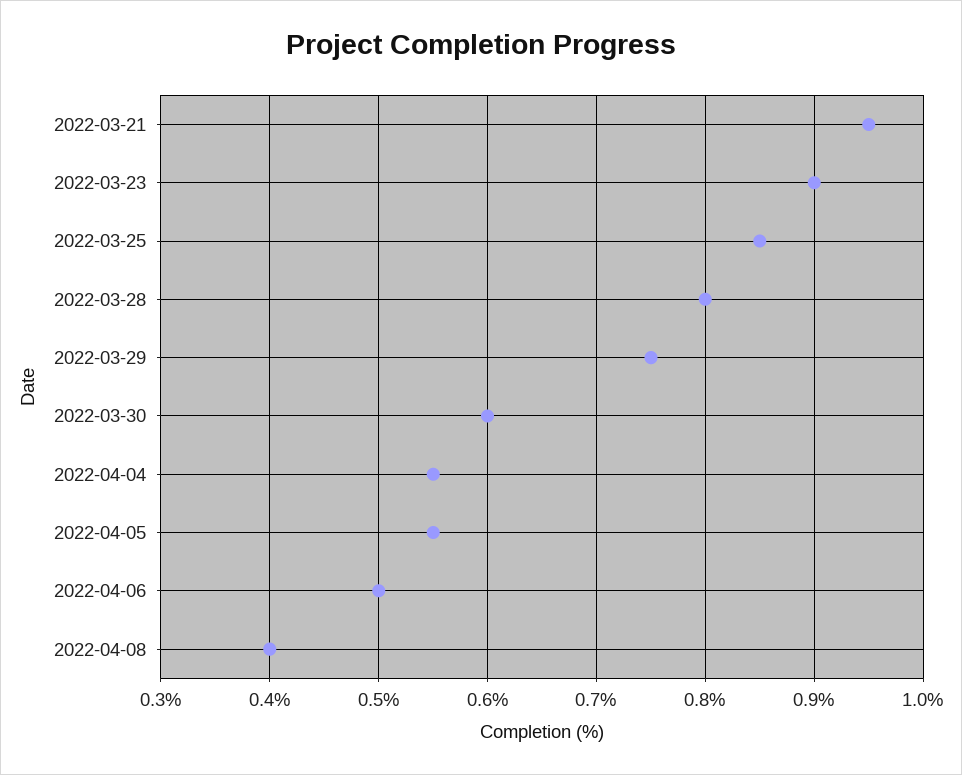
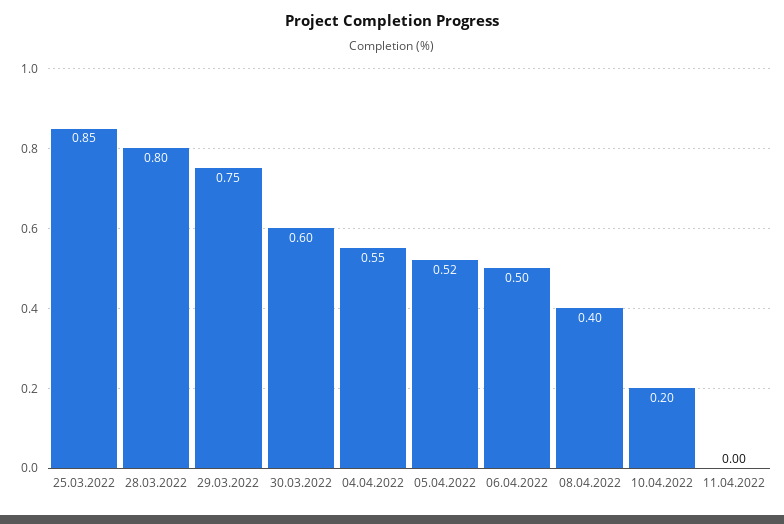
2022-03-21: 0.95 -> none
2022-03-23: 0.9 -> none
2022-04-05: 0.55 -> 0.52
10.04.2022: none -> 0.2
11.04.2022: none -> 0

